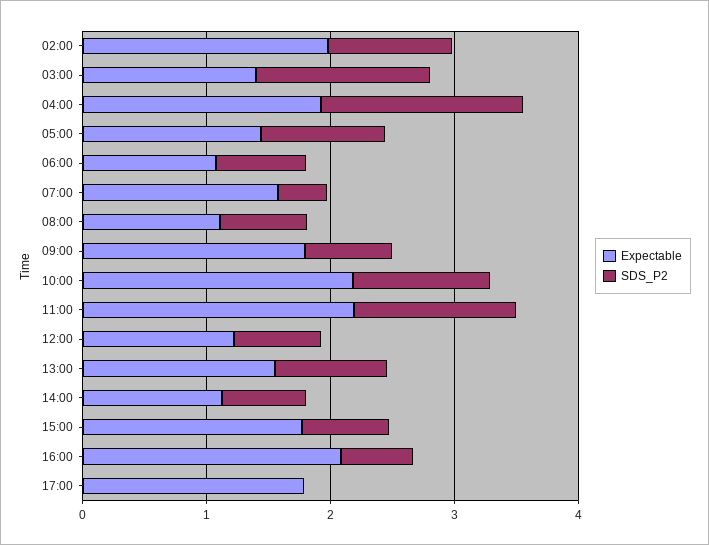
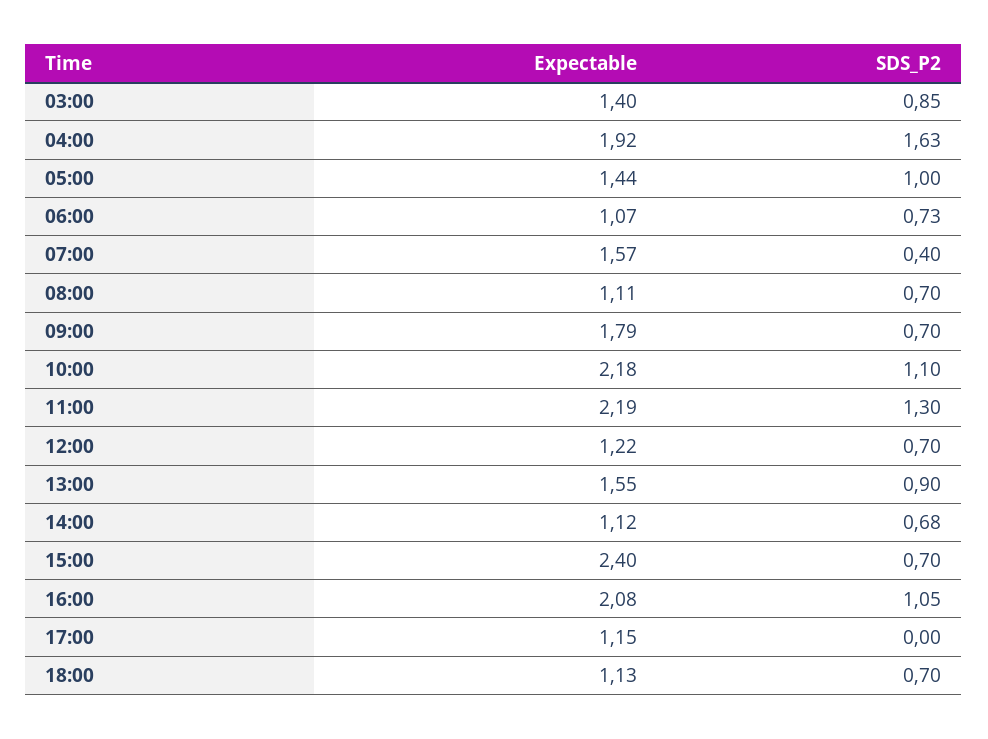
Expectable, 02:00: 2 -> none
SDS_P2, 02:00: 1 -> none
SDS_P2, 03:00: 1.4 -> 0.85
Expectable, 15:00: 1.8 -> 2.4
SDS_P2, 16:00: 0.6 -> 1.05
Expectable, 17:00: 1.8 -> 1.15
Expectable, 18:00: none -> 1.13
SDS_P2, 18:00: none -> 0.7

